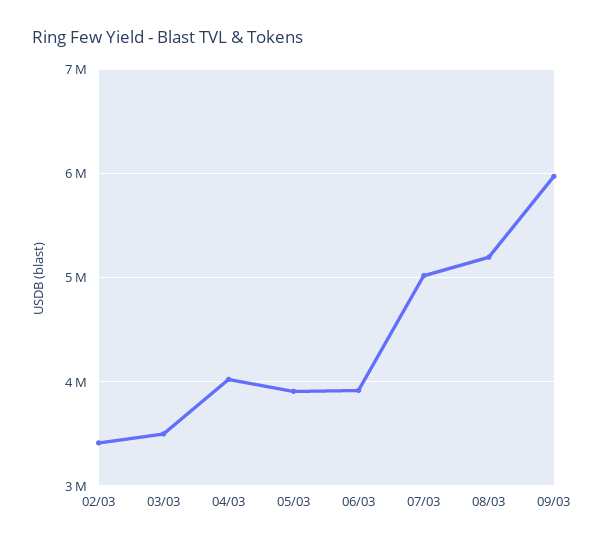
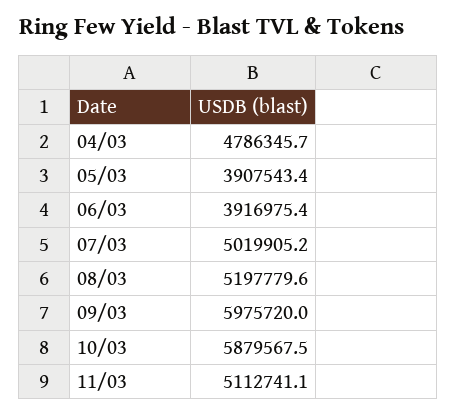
02/03: 3400000 -> none
03/03: 3500000 -> none
04/03: 4000000 -> 4786345.7
10/03: none -> 5879567.5
11/03: none -> 5112741.1

